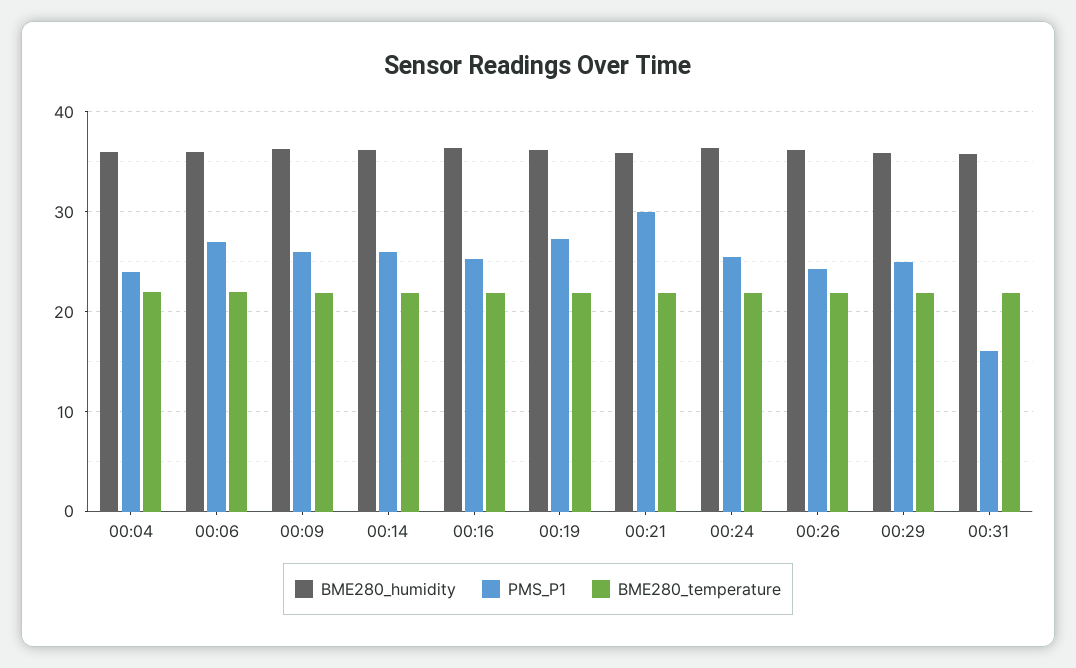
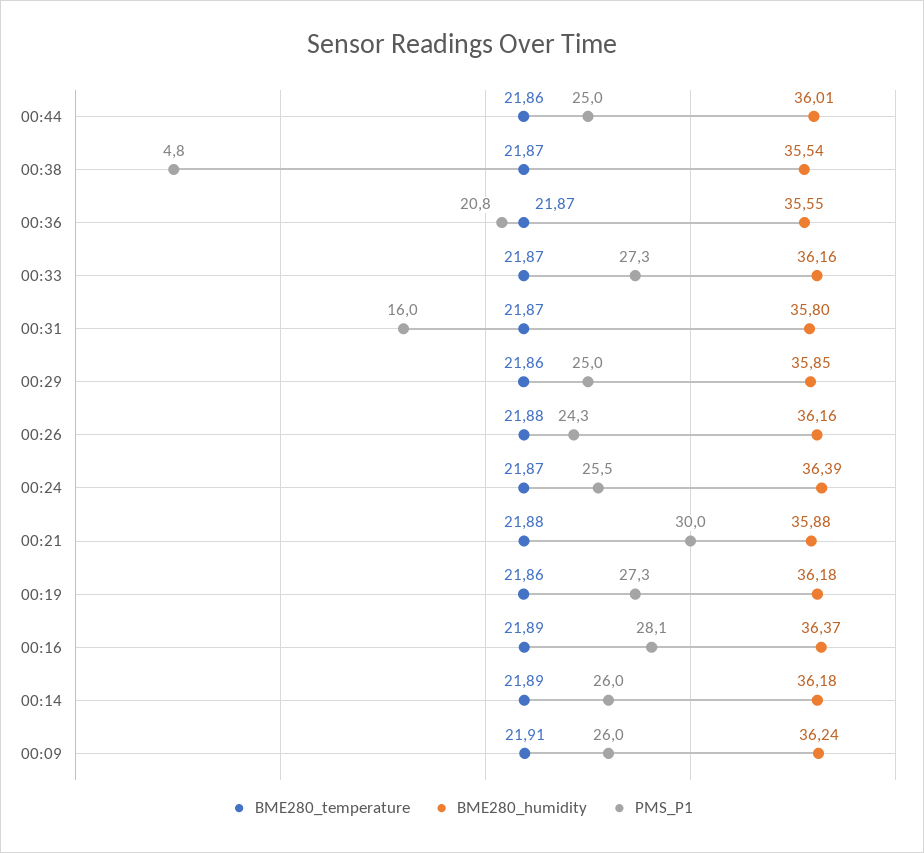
BME280_humidity, 00:04: 36 -> none
PMS_P1, 00:04: 24 -> none
BME280_temperature, 00:04: 22 -> none
BME280_humidity, 00:06: 36 -> none
PMS_P1, 00:06: 27 -> none
BME280_temperature, 00:06: 22 -> none
PMS_P1, 00:16: 25 -> 28.1
BME280_temperature, 00:44: none -> 21.86
BME280_humidity, 00:44: none -> 36.01
PMS_P1, 00:44: none -> 25
BME280_temperature, 00:38: none -> 21.87
BME280_humidity, 00:38: none -> 35.54
PMS_P1, 00:38: none -> 4.8
BME280_temperature, 00:36: none -> 21.87
BME280_humidity, 00:36: none -> 35.55
PMS_P1, 00:36: none -> 20.8
BME280_temperature, 00:33: none -> 21.87
BME280_humidity, 00:33: none -> 36.16
PMS_P1, 00:33: none -> 27.3

